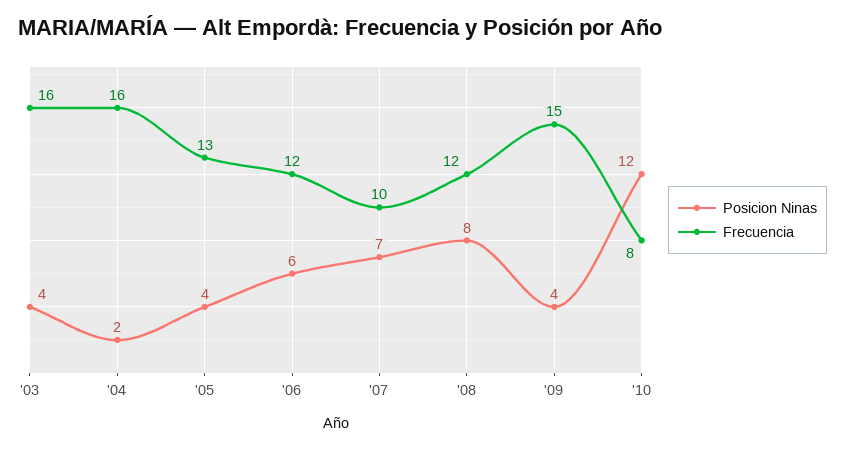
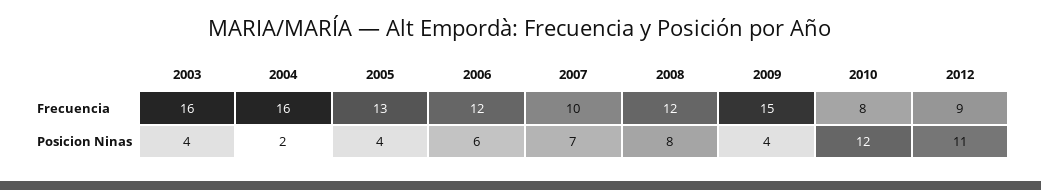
Frecuencia, 2012: none -> 9
Posicion Ninas, 2012: none -> 11

